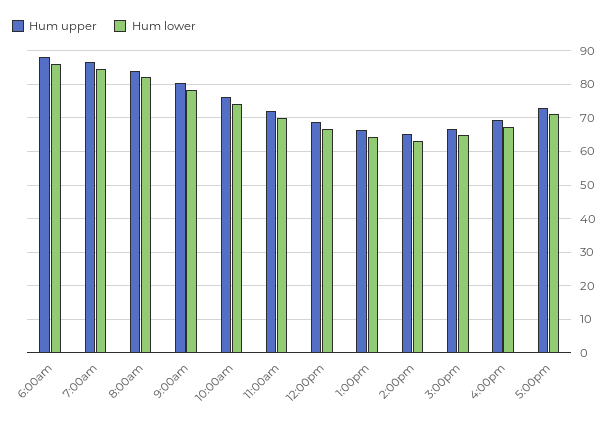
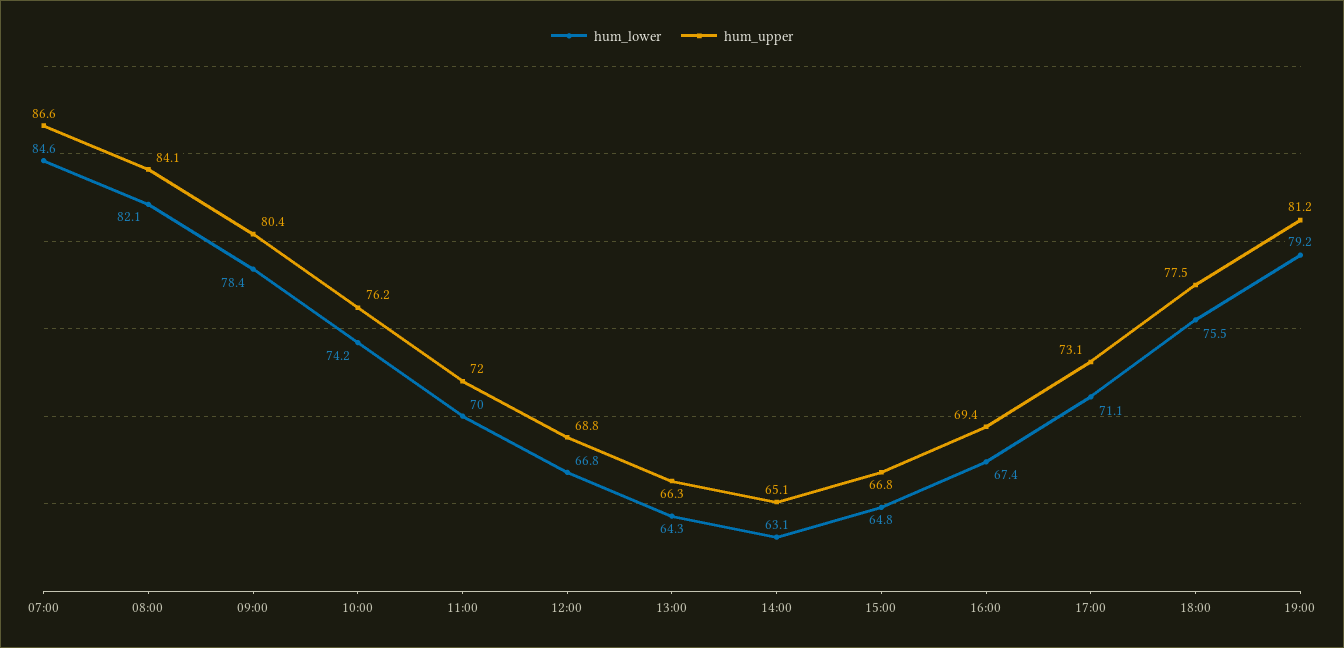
Hum upper, 6:00am: 88 -> none
Hum lower, 6:00am: 86 -> none
Hum lower, 18:00: none -> 75.5
Hum upper, 18:00: none -> 77.5
Hum lower, 19:00: none -> 79.2
Hum upper, 19:00: none -> 81.2

